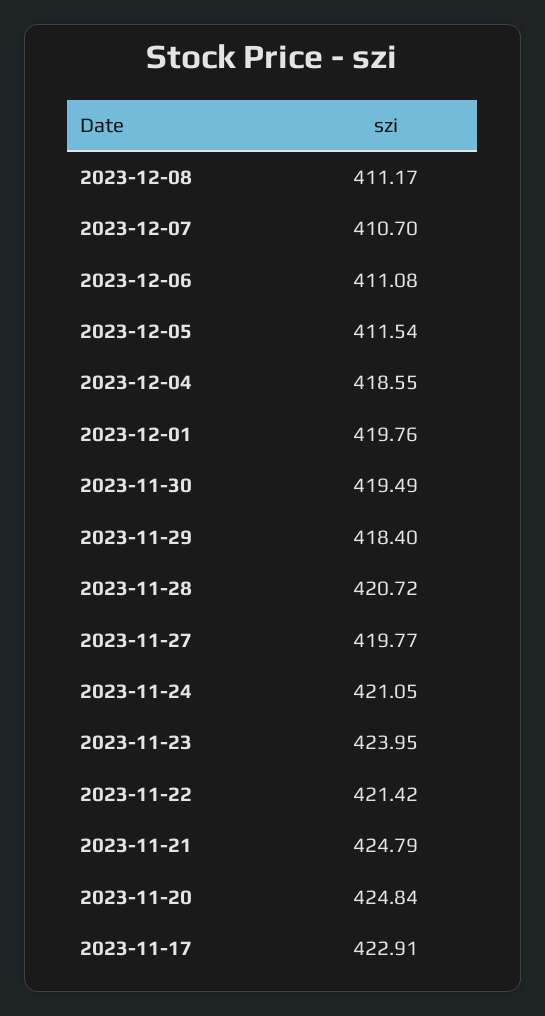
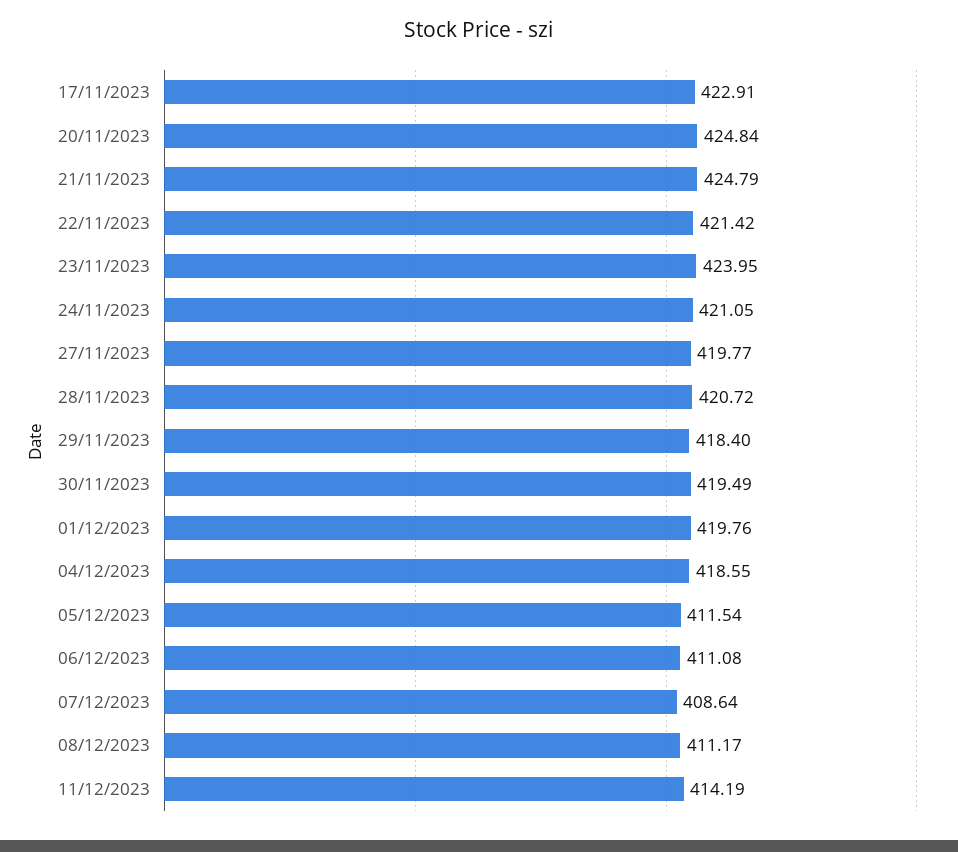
2023-12-07: 410.7 -> 408.64
11/12/2023: none -> 414.19

